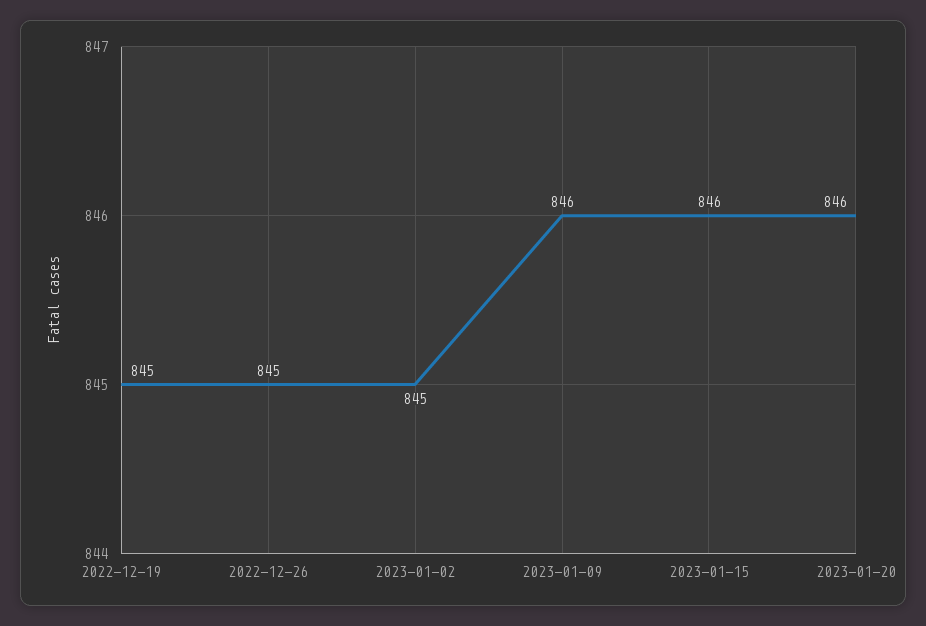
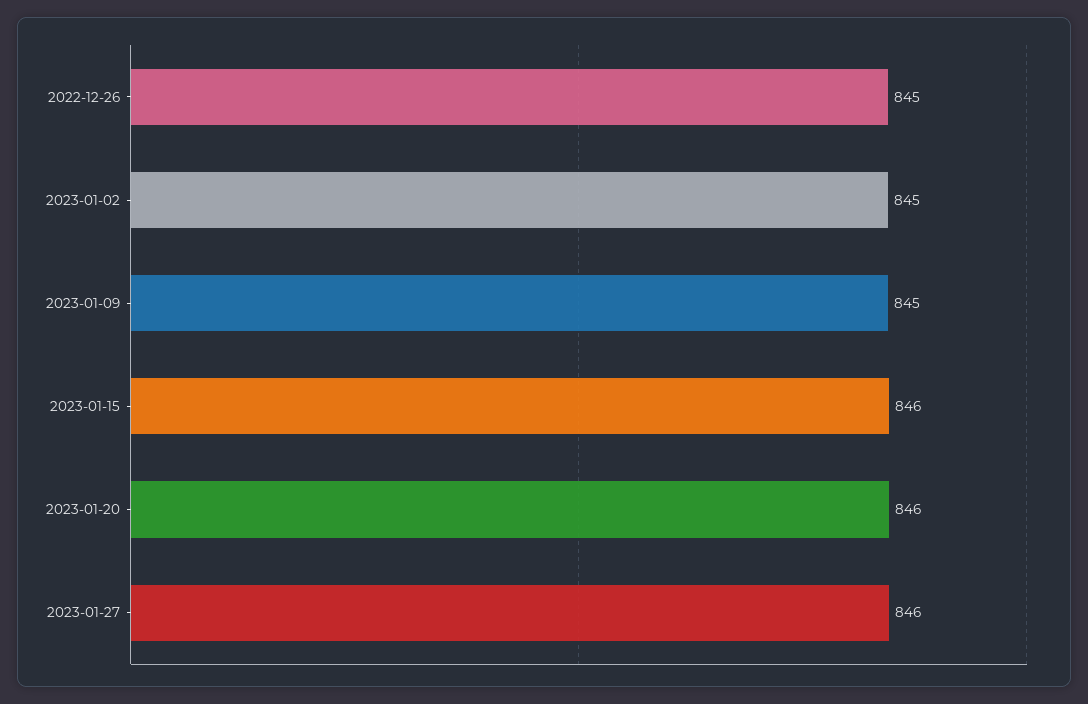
2022-12-19: 845 -> none
2023-01-09: 846 -> 845
2023-01-27: none -> 846

